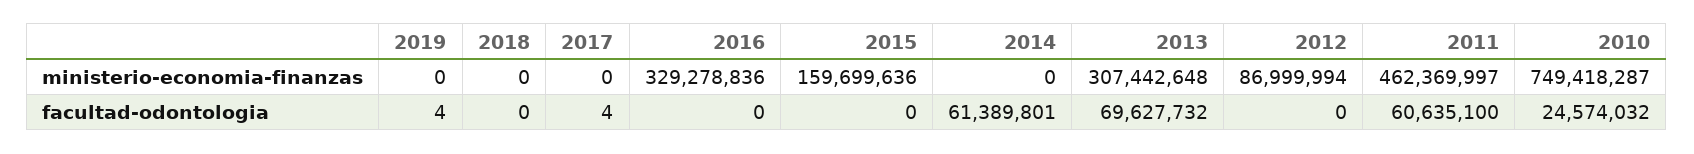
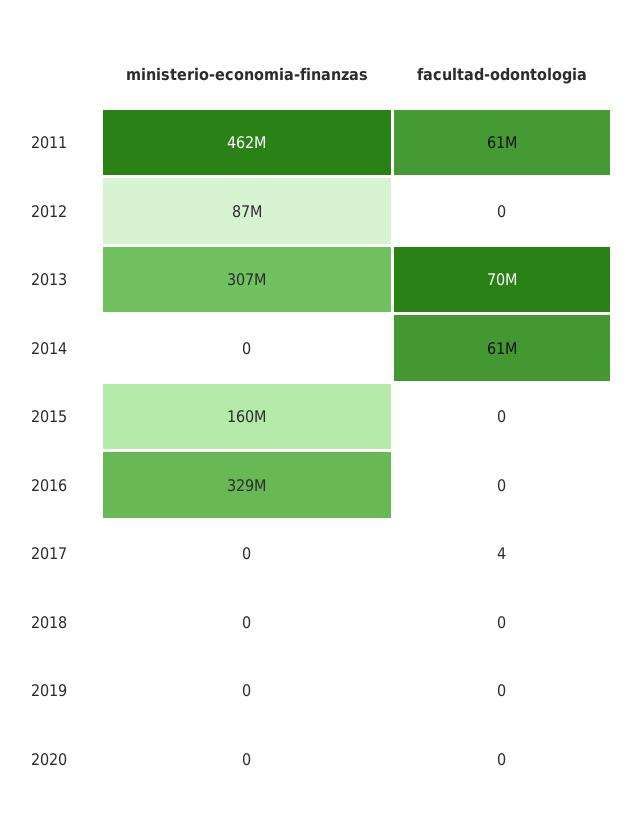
2010, ministerio-economia-finanzas: 749418287 -> none
2019, facultad-odontologia: 4 -> 0
2010, facultad-odontologia: 24574032 -> none
2020, ministerio-economia-finanzas: none -> 0
2020, facultad-odontologia: none -> 0

